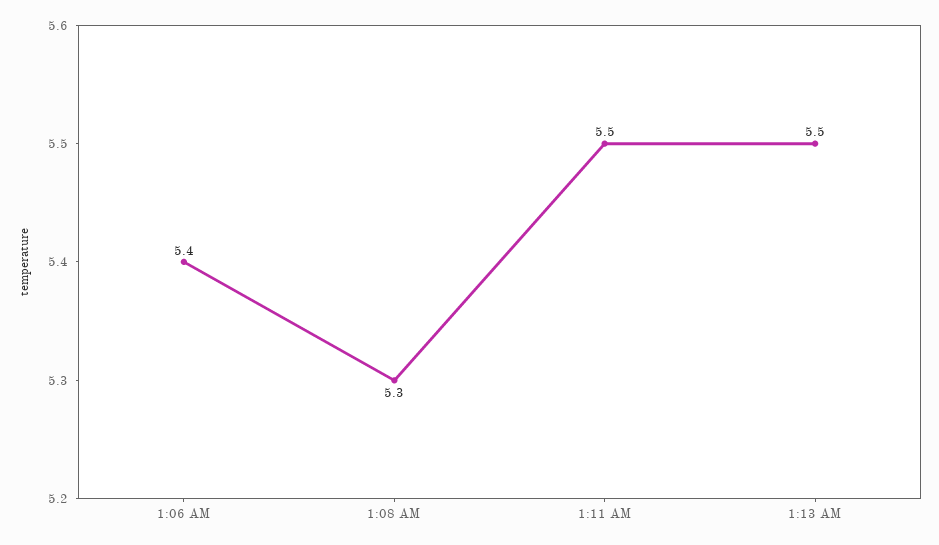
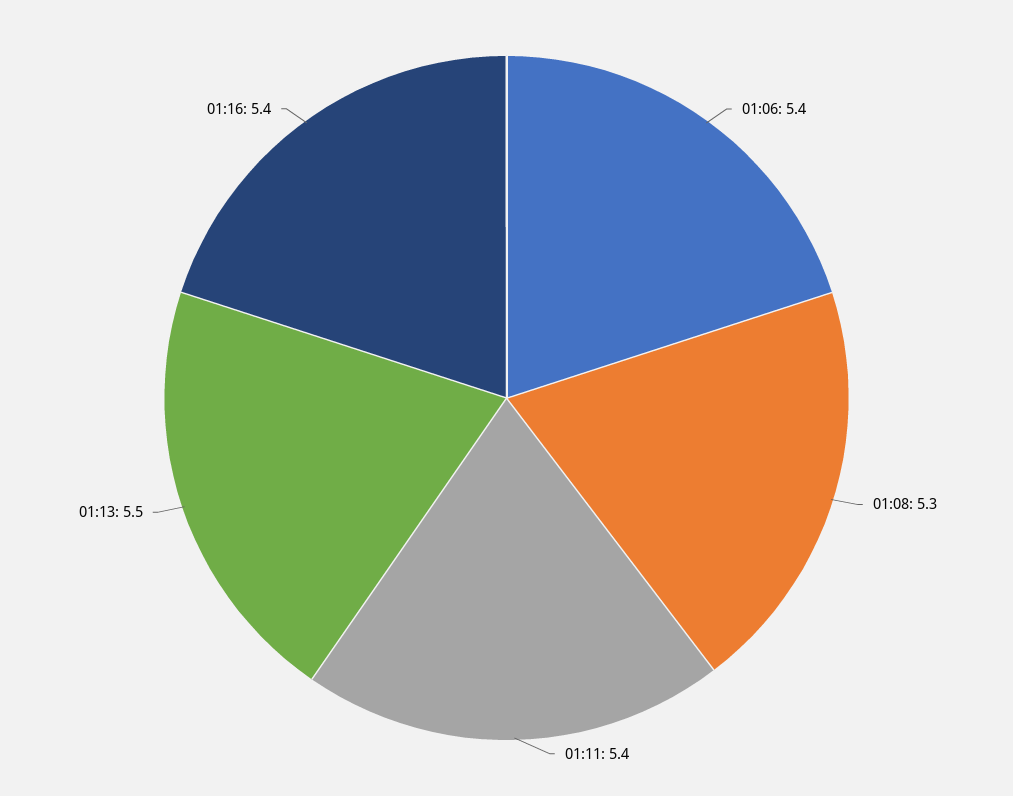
1:11 AM: 5.5 -> 5.4
01:16: none -> 5.4

